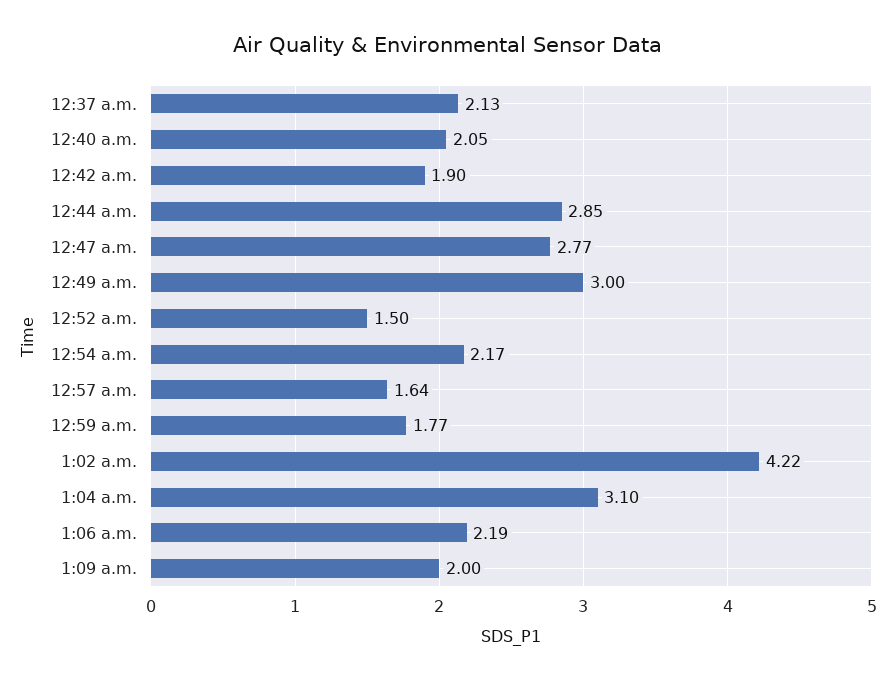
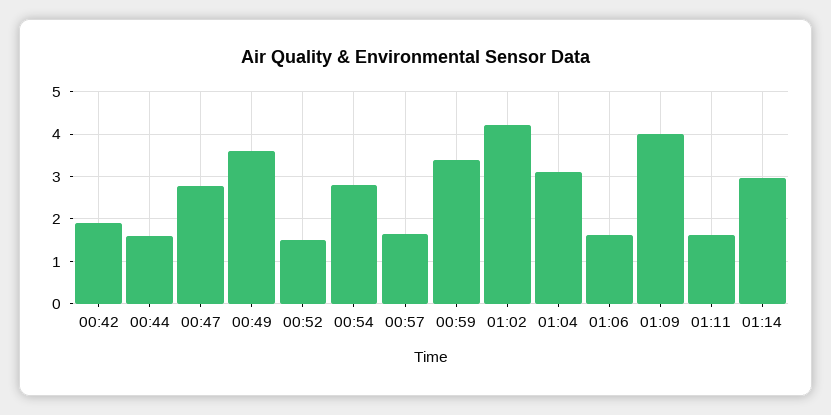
12:37 a.m.: 2.13 -> none
12:40 a.m.: 2.05 -> none
12:44 a.m.: 2.85 -> 1.6
12:49 a.m.: 3 -> 3.6
12:54 a.m.: 2.17 -> 2.8
12:59 a.m.: 1.77 -> 3.4
1:06 a.m.: 2.19 -> 1.6
1:09 a.m.: 2 -> 4
01:11: none -> 1.6
01:14: none -> 3

